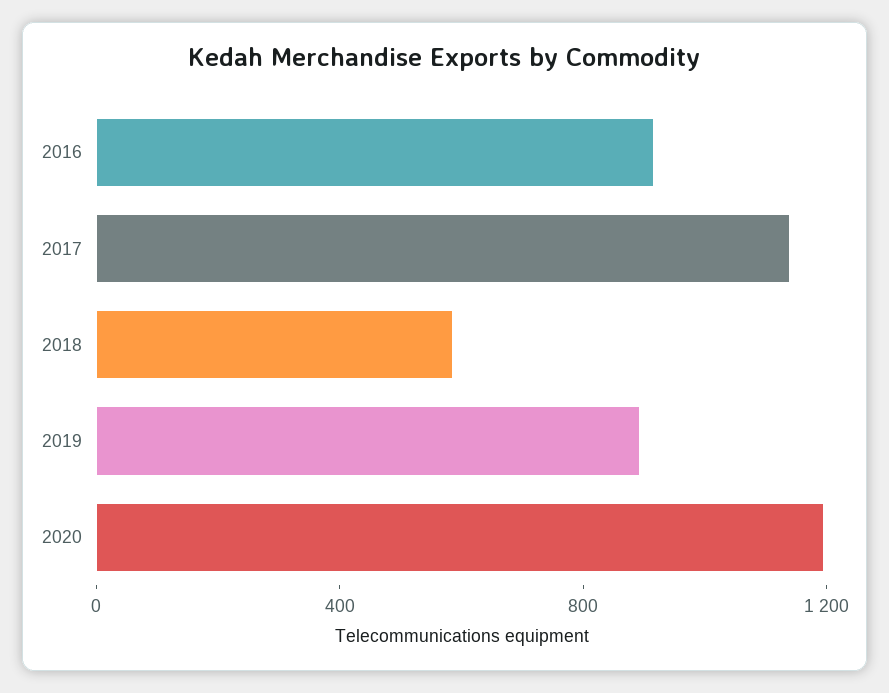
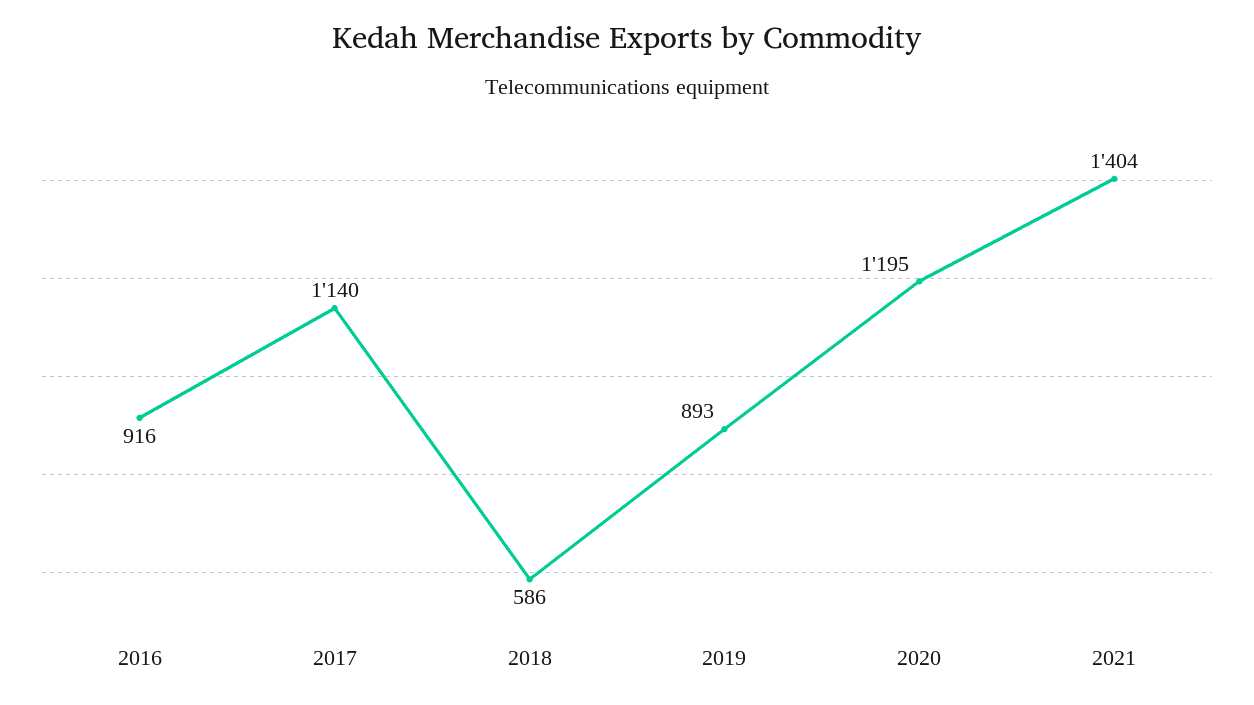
2021: none -> 1404

